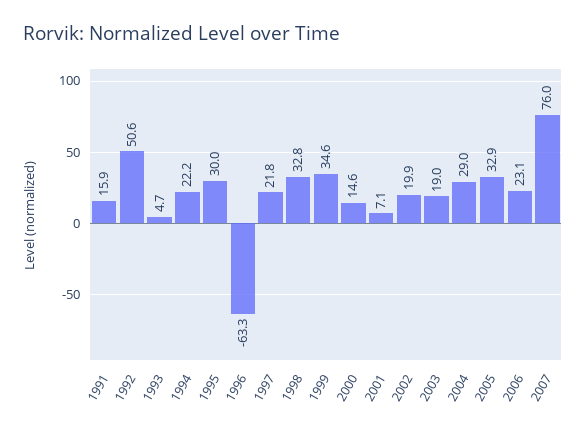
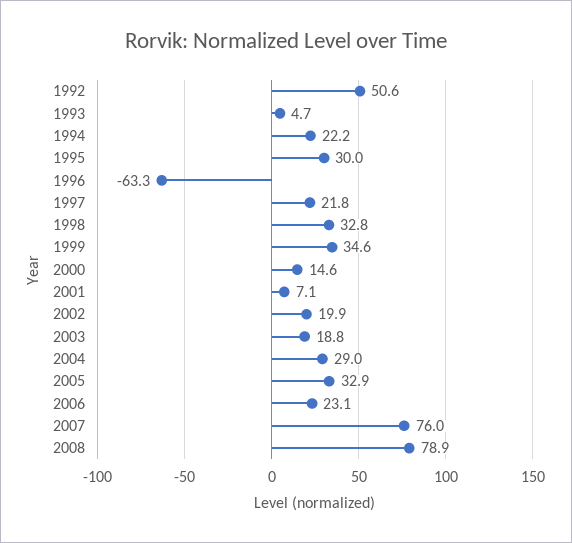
1991: 15.9 -> none
2003: 19 -> 18.8
2008: none -> 78.9

